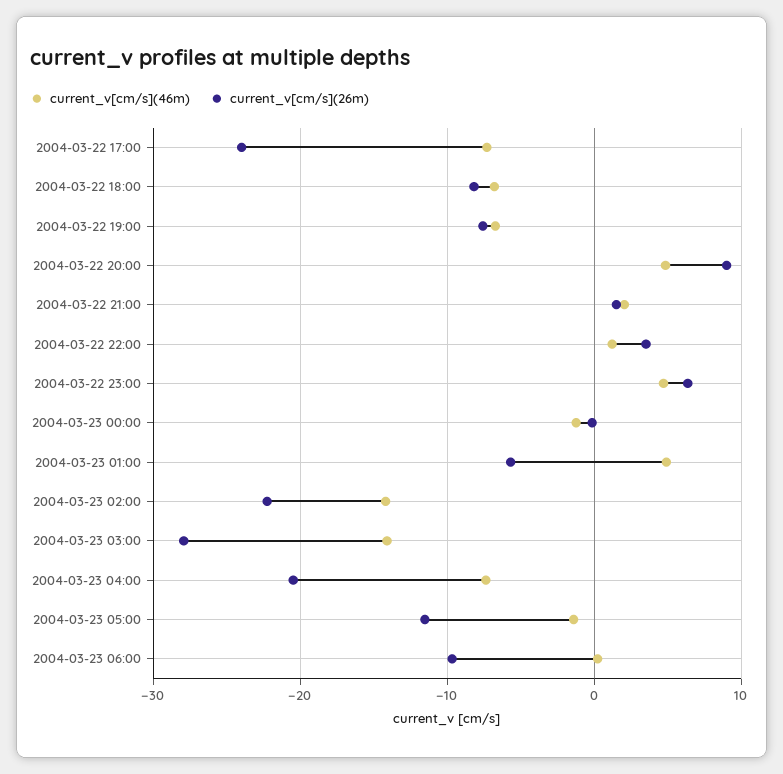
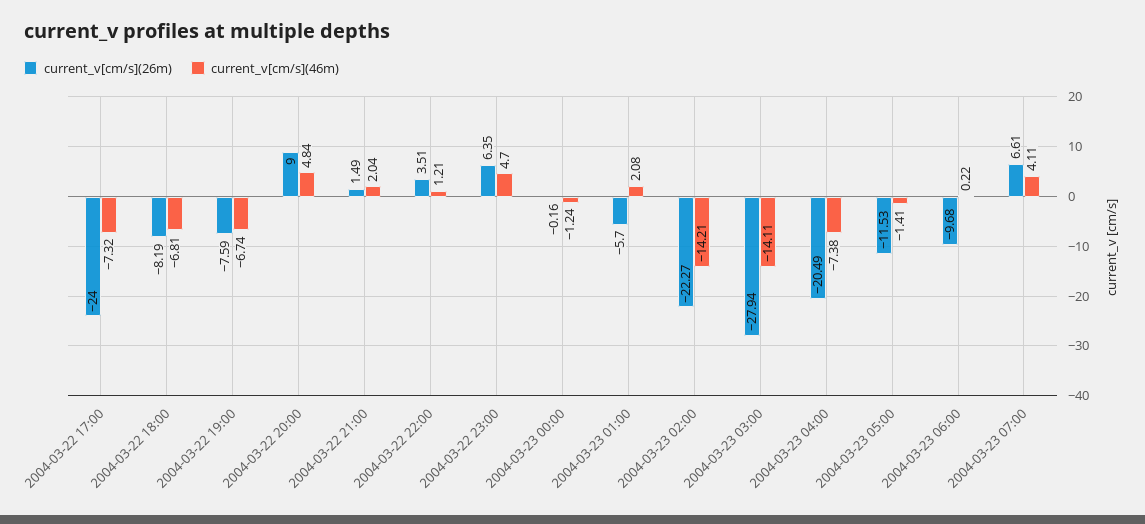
current_v[cm/s](46m), 2004-03-23 01:00: 5 -> 2.08
current_v[cm/s](26m), 2004-03-23 07:00: none -> 6.61
current_v[cm/s](46m), 2004-03-23 07:00: none -> 4.11

